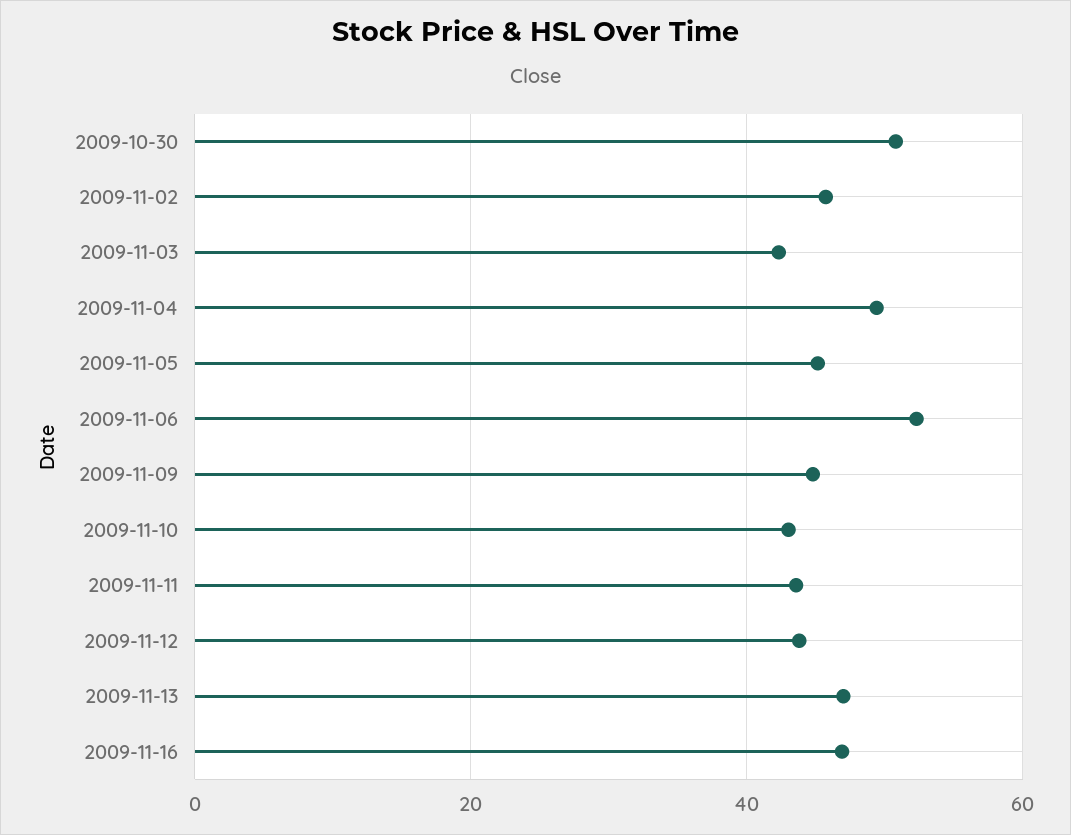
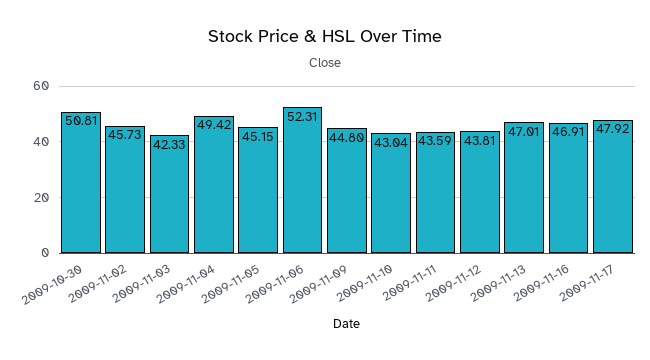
2009-11-17: none -> 47.92

